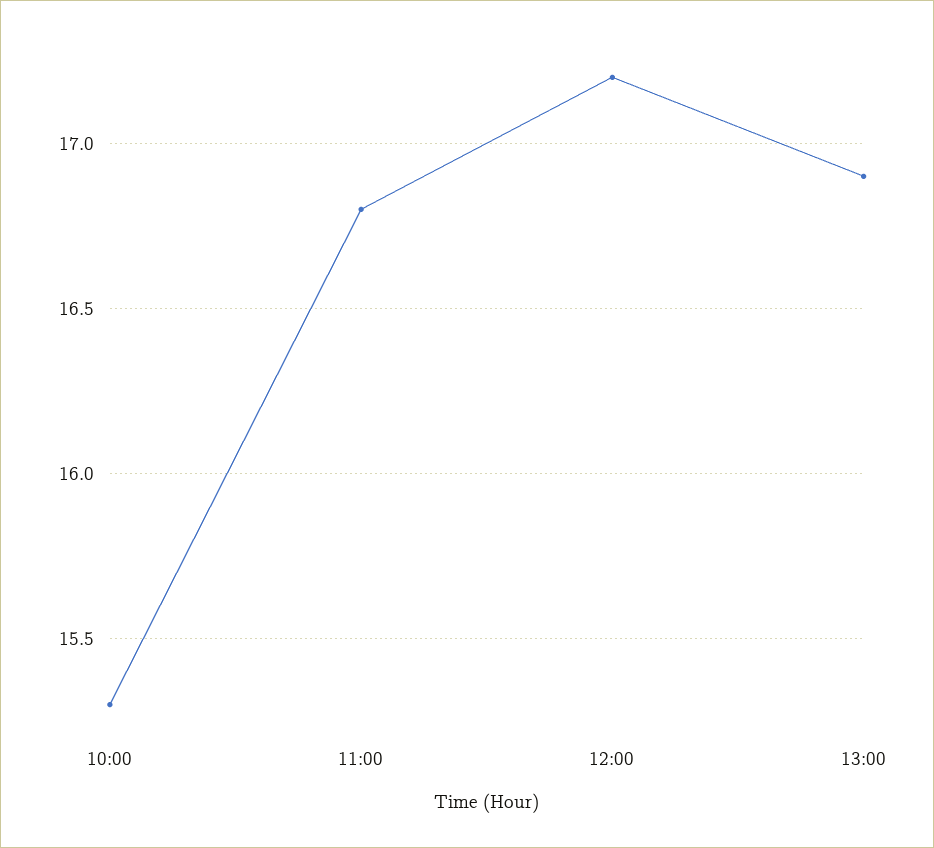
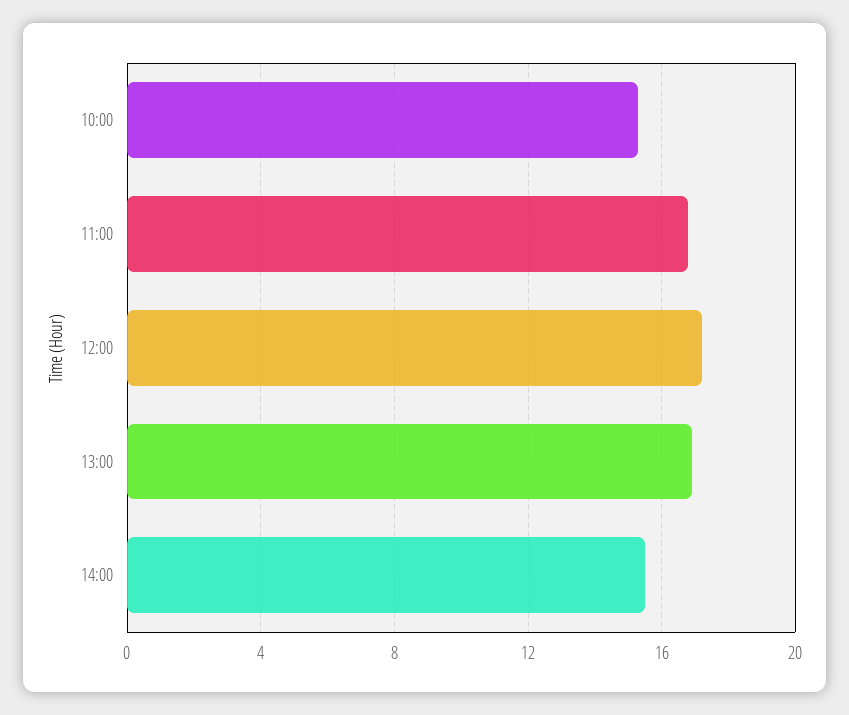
14:00: none -> 15.5

